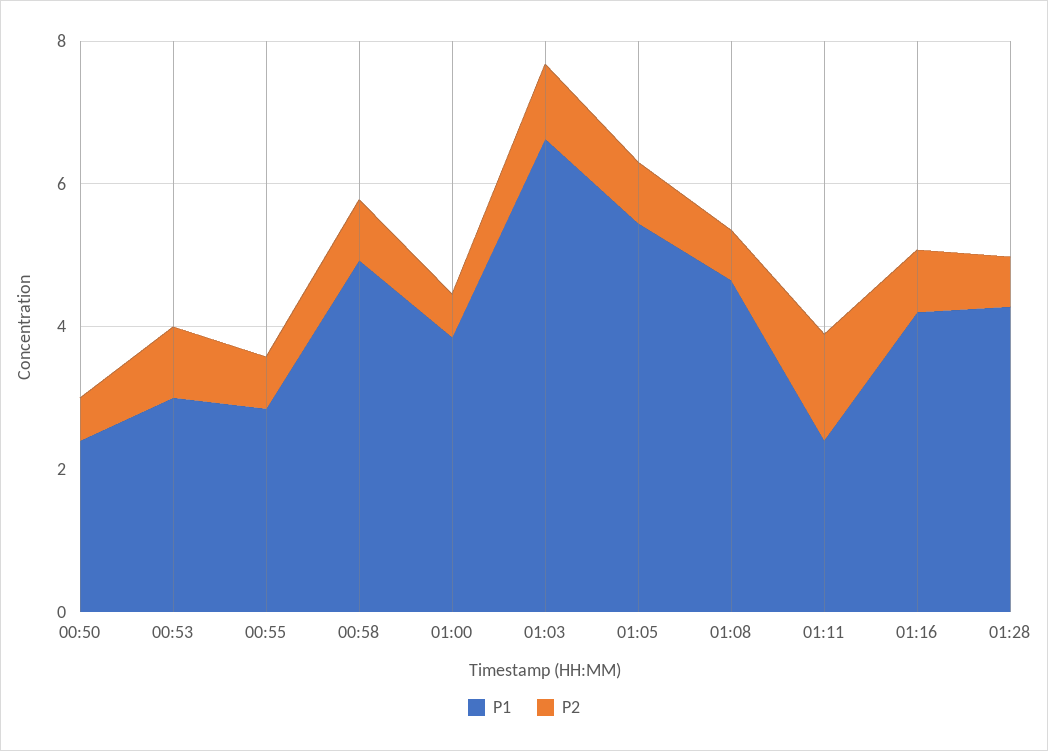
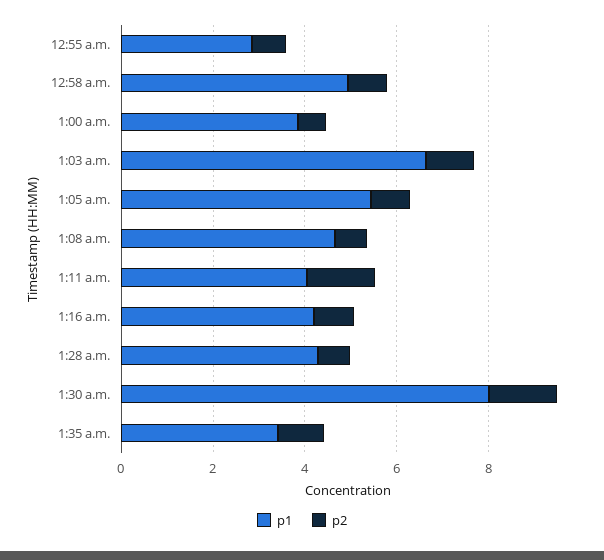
P1, 00:50: 2.5 -> none
P2, 00:50: 0.5 -> none
P1, 00:53: 3 -> none
P2, 00:53: 1 -> none
P1, 01:11: 2.5 -> 4
P1, 1:30 a.m.: none -> 8
P2, 1:30 a.m.: none -> 1.5
P1, 1:35 a.m.: none -> 3.5
P2, 1:35 a.m.: none -> 1

